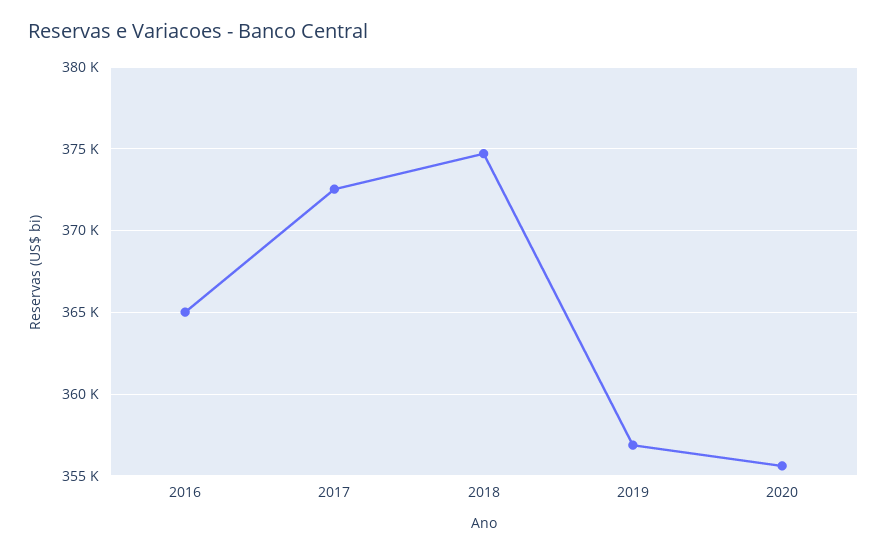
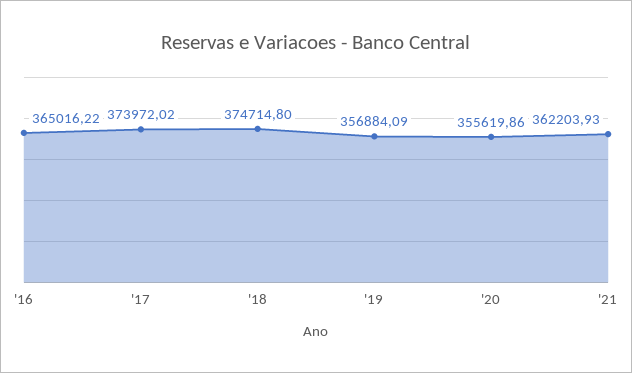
2017: 372500 -> 373972.02
'21: none -> 362203.93

